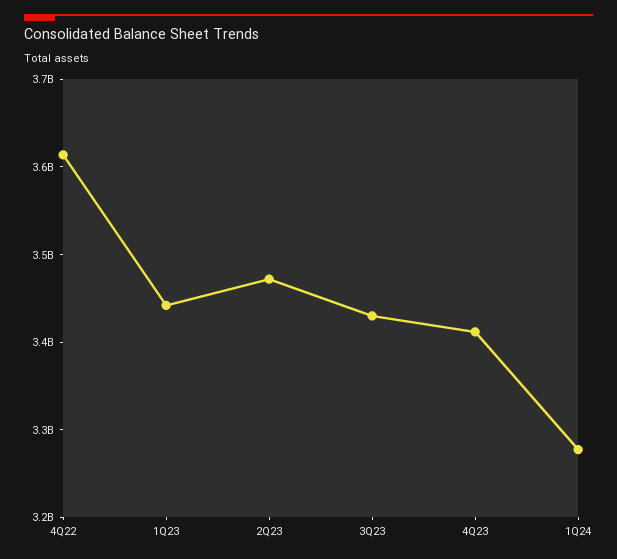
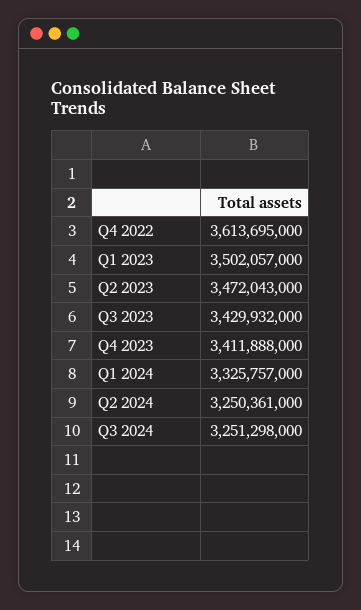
1Q23: 3440000000 -> 3502057000
1Q24: 3280000000 -> 3325757000
Q2 2024: none -> 3250361000
Q3 2024: none -> 3251298000

